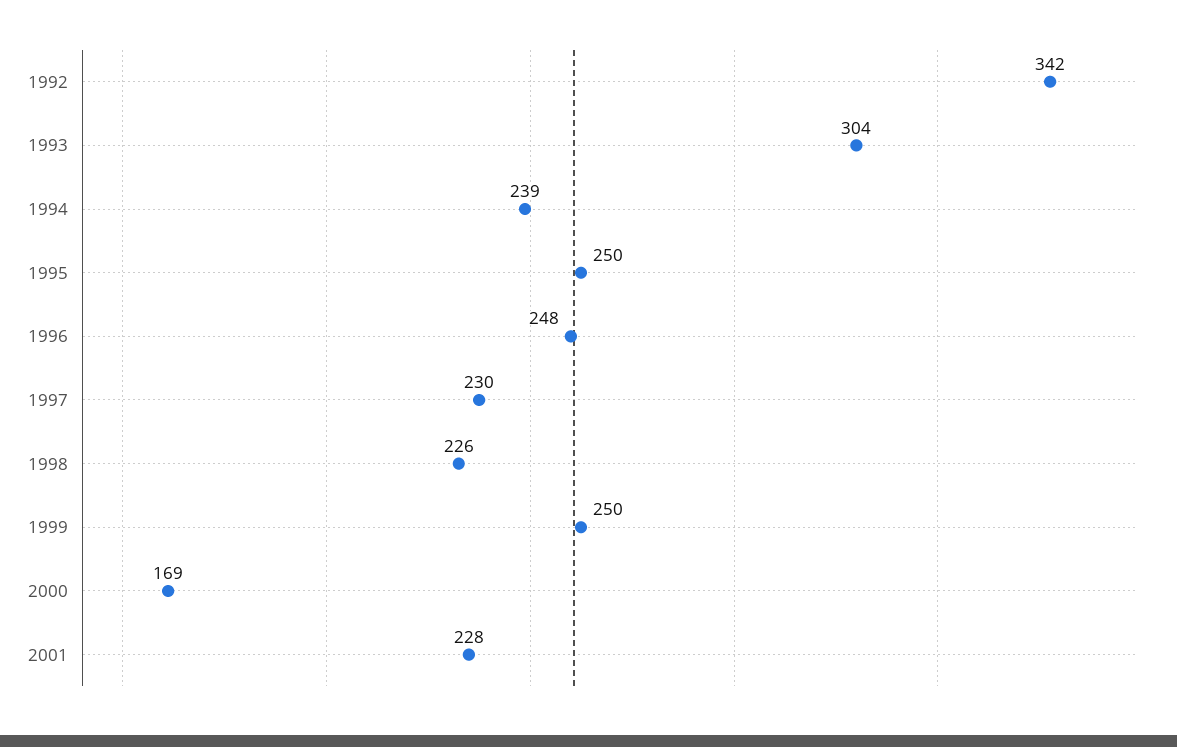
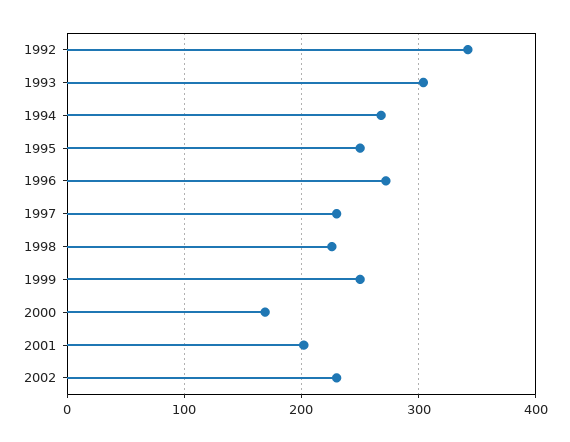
1994: 239 -> 270
1996: 248 -> 270
2001: 228 -> 200
2002: none -> 230

